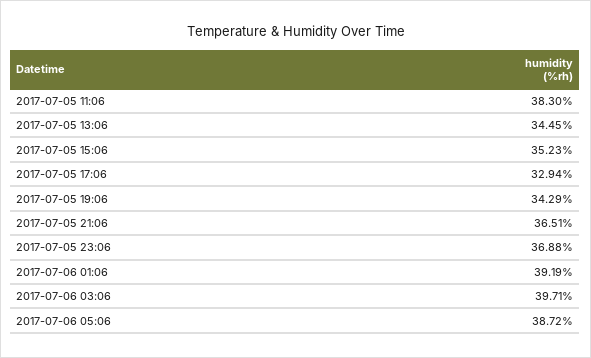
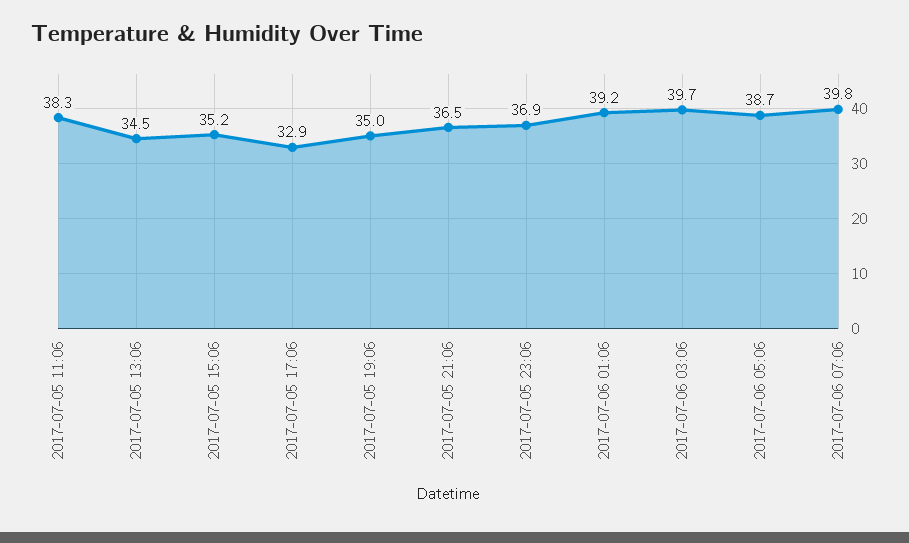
2017-07-05 19:06: 34.29 -> 35
2017-07-06 07:06: none -> 39.8

